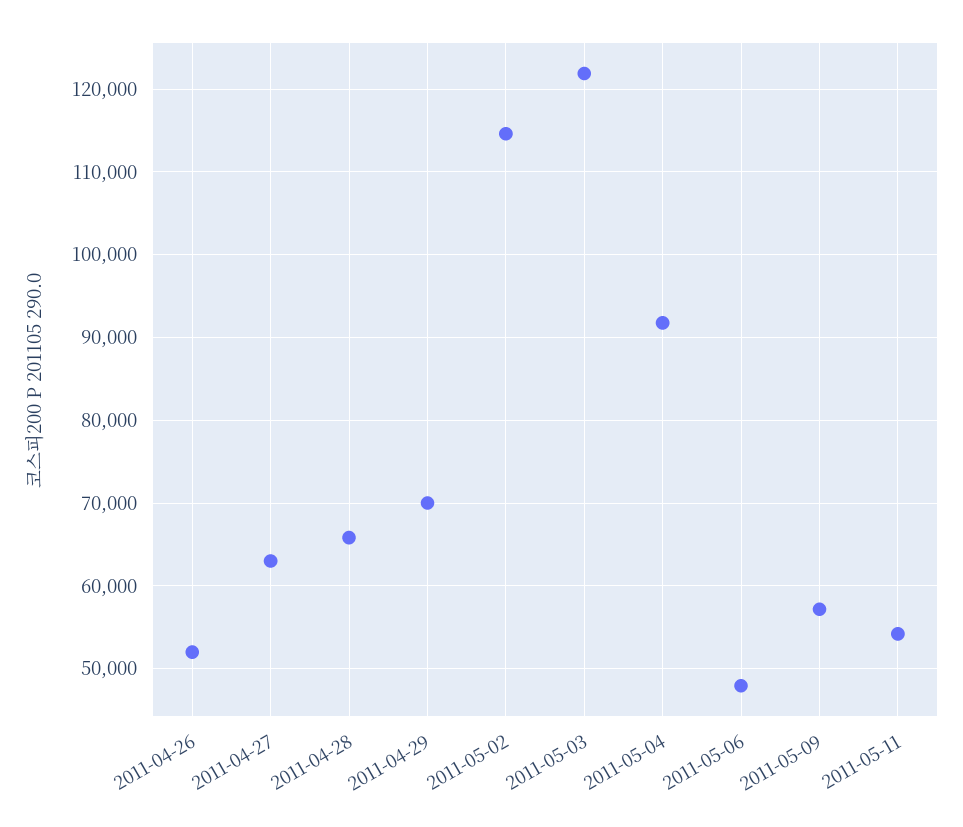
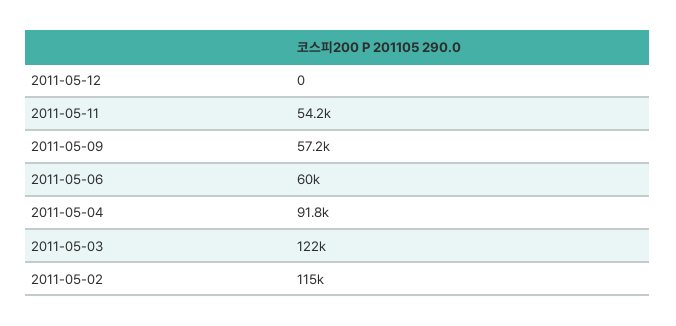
2011-04-26: 52000 -> none
2011-04-27: 63000 -> none
2011-04-28: 66000 -> none
2011-04-29: 70000 -> none
2011-05-06: 48000 -> 60000
2011-05-12: none -> 0

